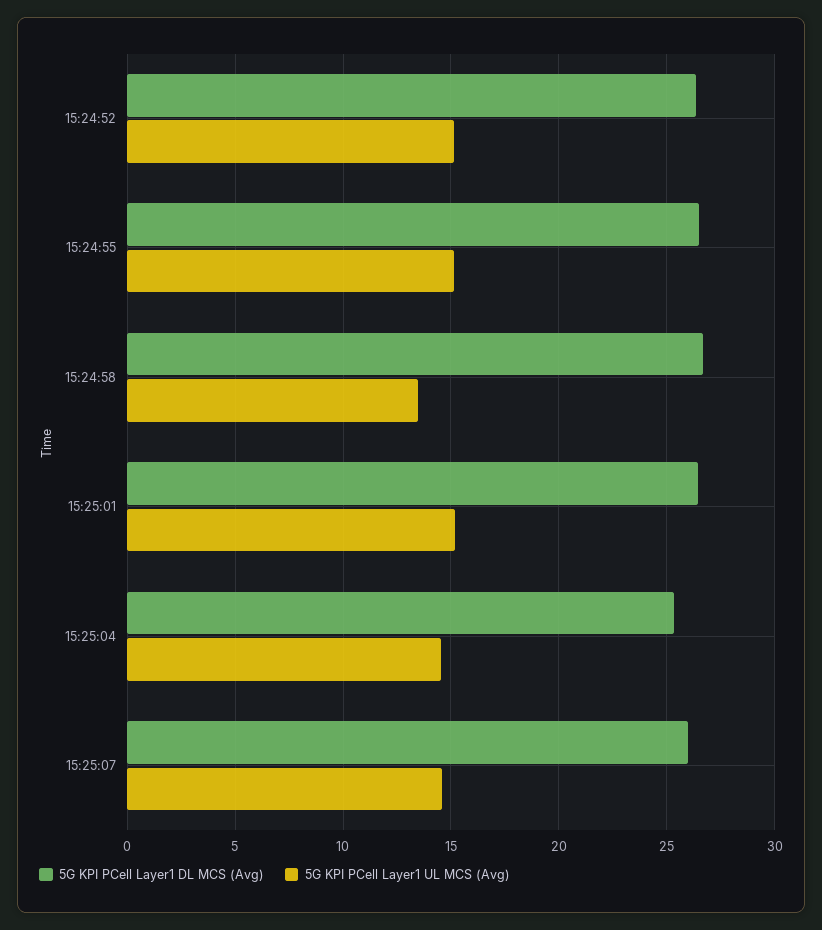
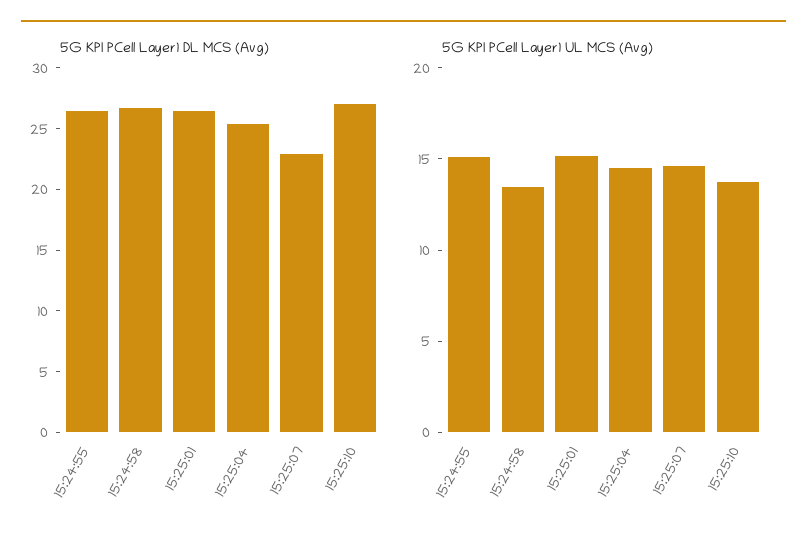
5G KPI PCell Layer1 DL MCS (Avg), 15:24:52: 26.5 -> none
5G KPI PCell Layer1 UL MCS (Avg), 15:24:52: 15 -> none
5G KPI PCell Layer1 DL MCS (Avg), 15:25:07: 26 -> 23
5G KPI PCell Layer1 DL MCS (Avg), 15:25:10: none -> 27
5G KPI PCell Layer1 UL MCS (Avg), 15:25:10: none -> 14

